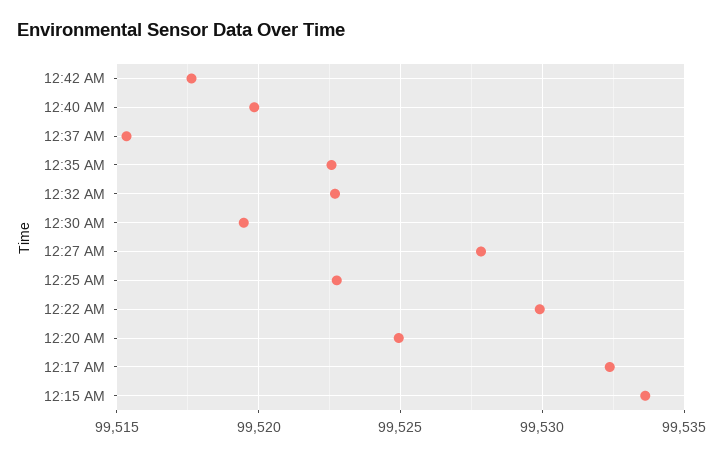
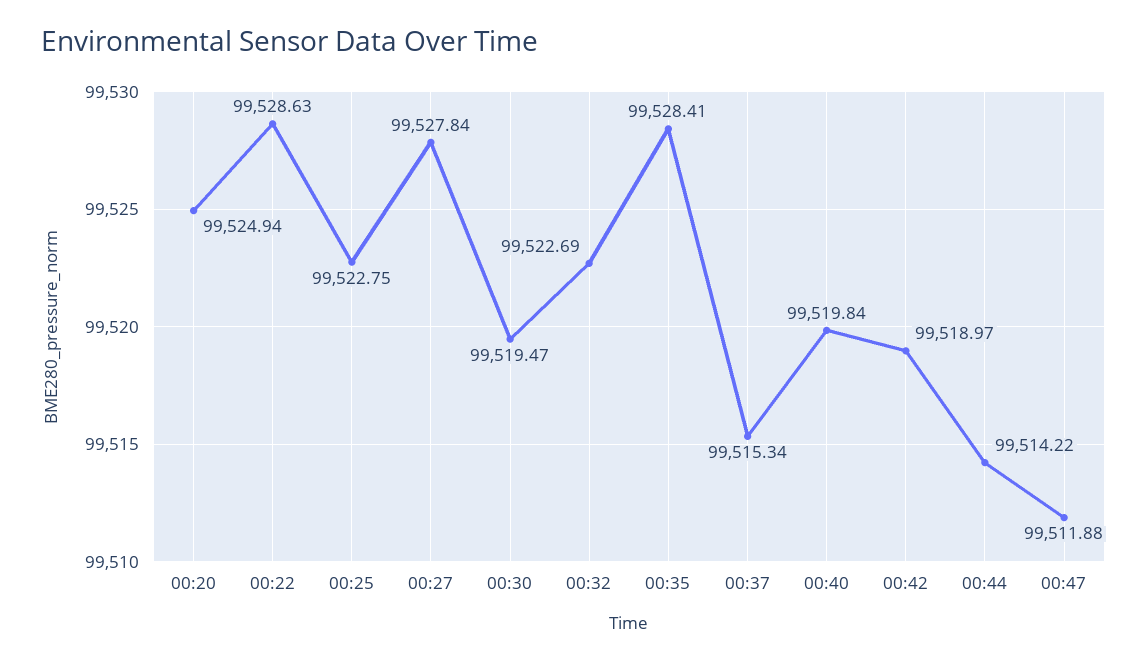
12:42 AM: 99517.5 -> 99518.97
12:35 AM: 99522.5 -> 99528.41
12:22 AM: 99530 -> 99528.63
12:17 AM: 99532.5 -> none
12:15 AM: 99533.5 -> none
00:44: none -> 99514.22
00:47: none -> 99511.88

